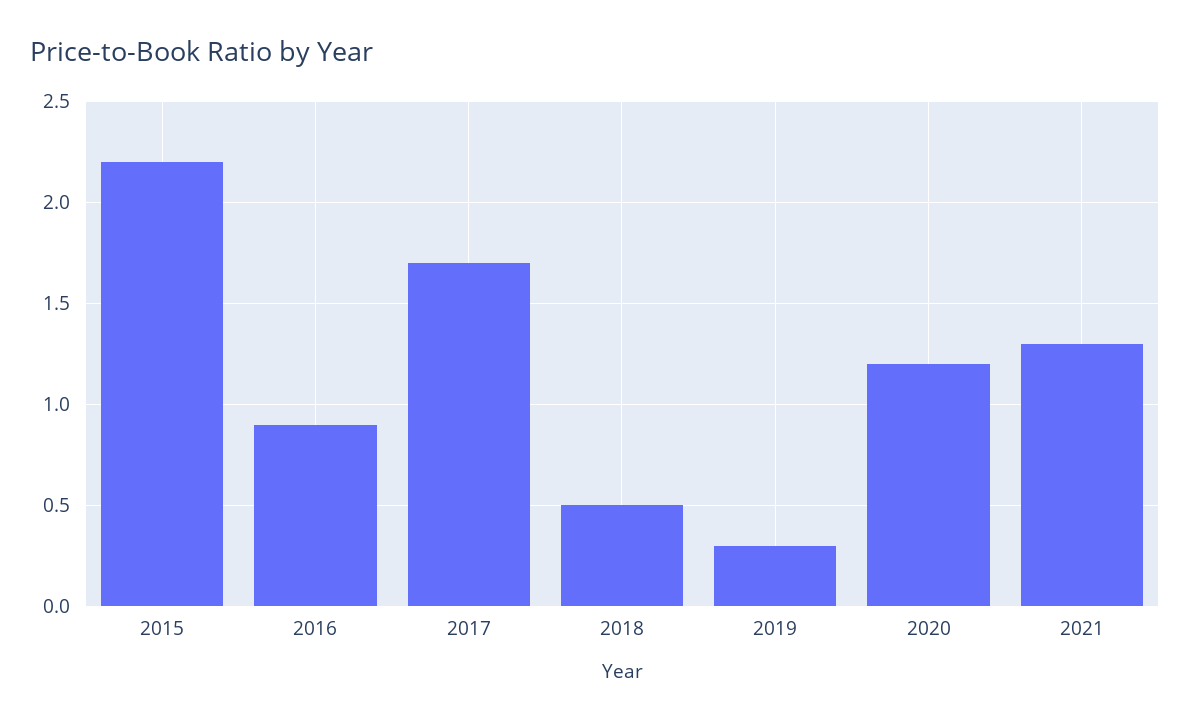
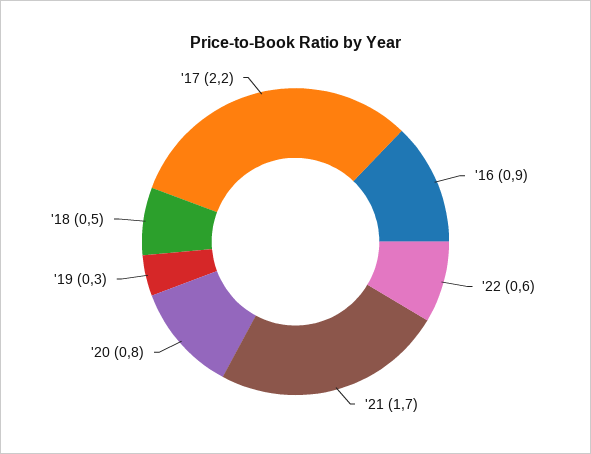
2015: 2.2 -> none
2017: 1.7 -> 2.2
2020: 1.2 -> 0.8
2021: 1.3 -> 1.7
'22: none -> 0.6

